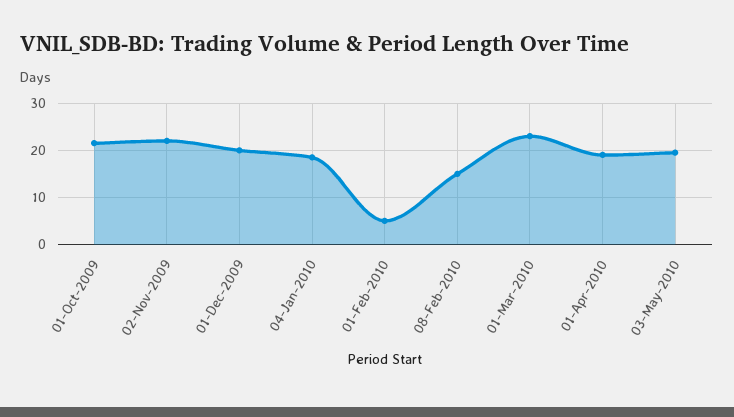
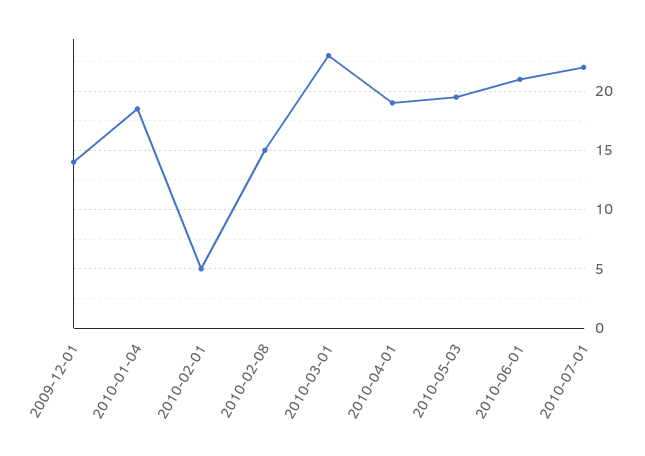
01-Oct-2009: 22 -> none
02-Nov-2009: 22 -> none
01-Dec-2009: 20 -> 14
2010-06-01: none -> 21
2010-07-01: none -> 22

